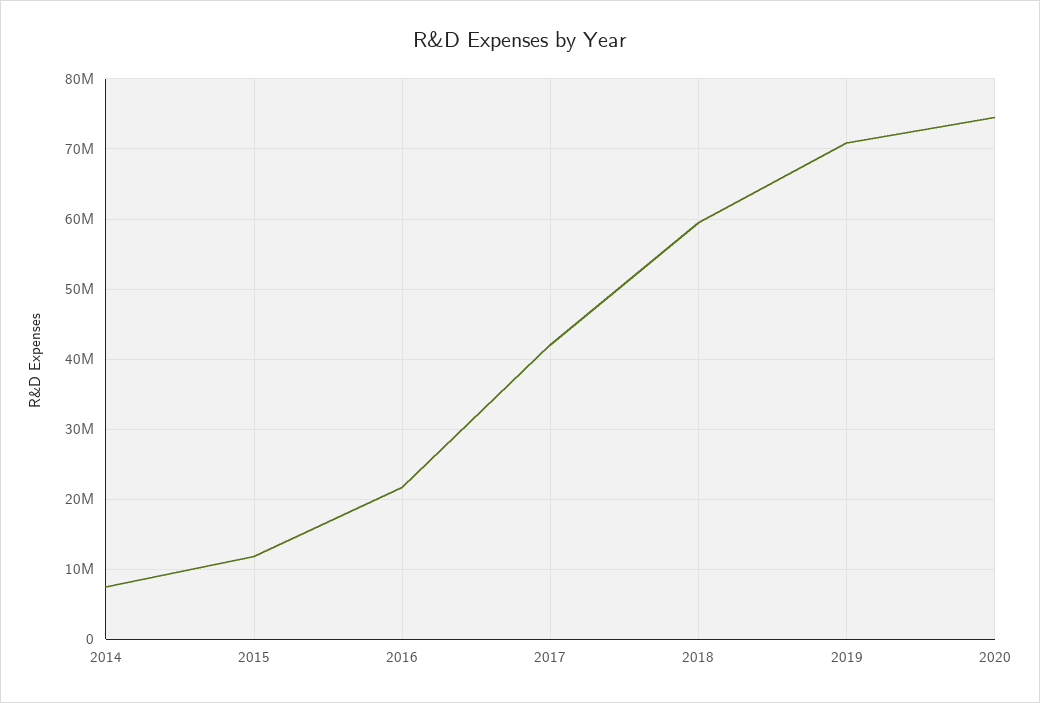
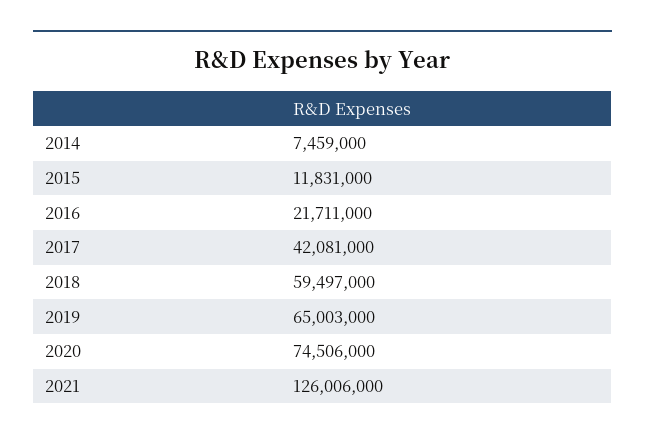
2019: 71000000 -> 65003000
2021: none -> 126006000

